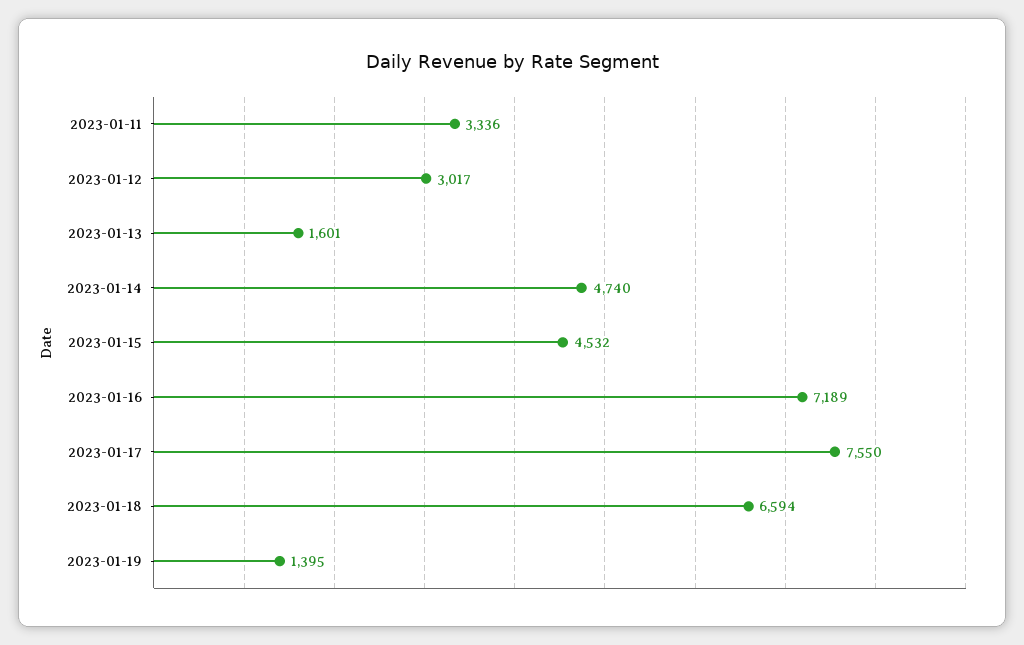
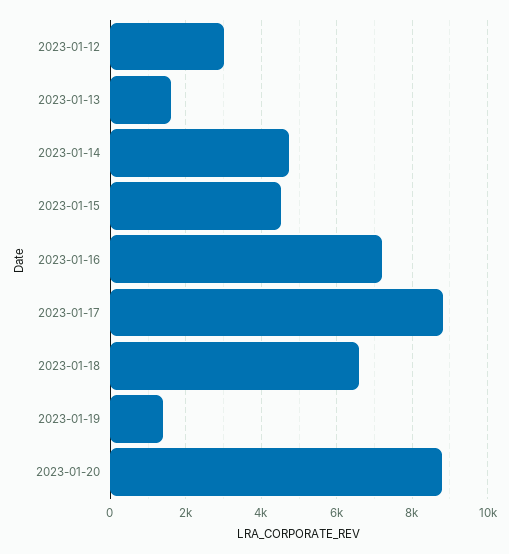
2023-01-11: 3336 -> none
2023-01-17: 7550 -> 8800
2023-01-20: none -> 8800

